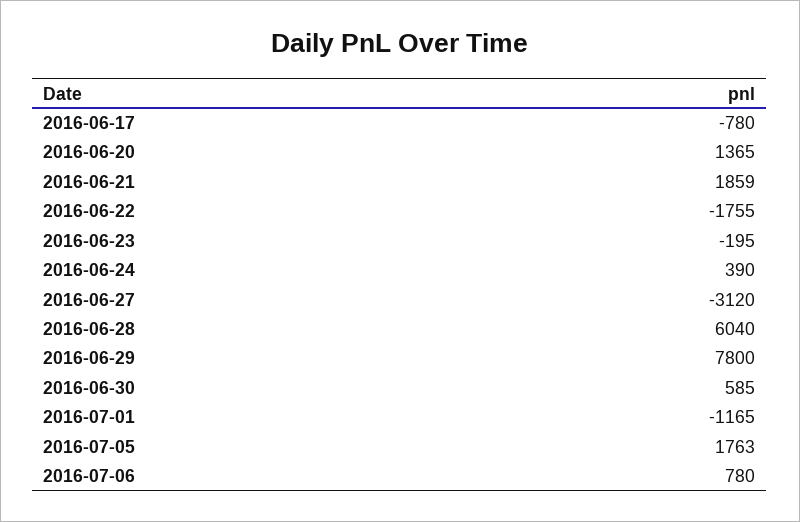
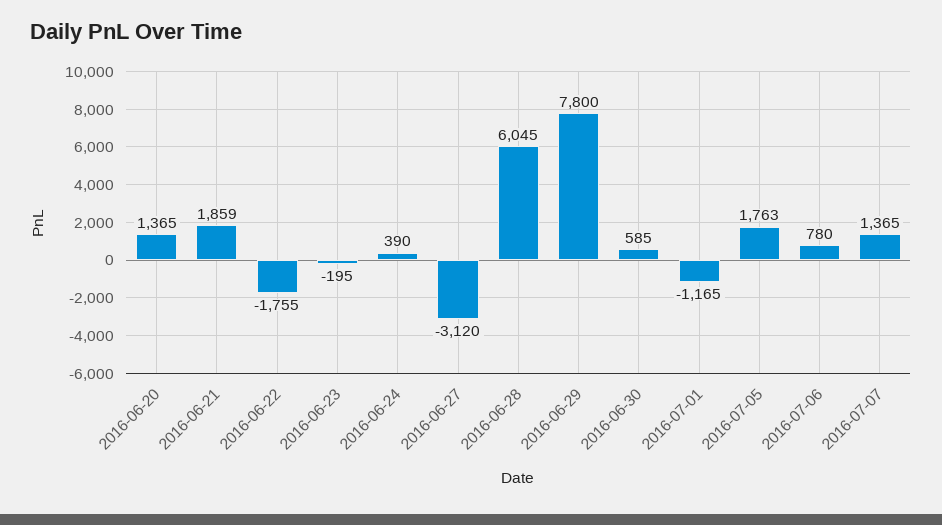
2016-06-17: -780 -> none
2016-06-28: 6040 -> 6045
2016-07-07: none -> 1365

